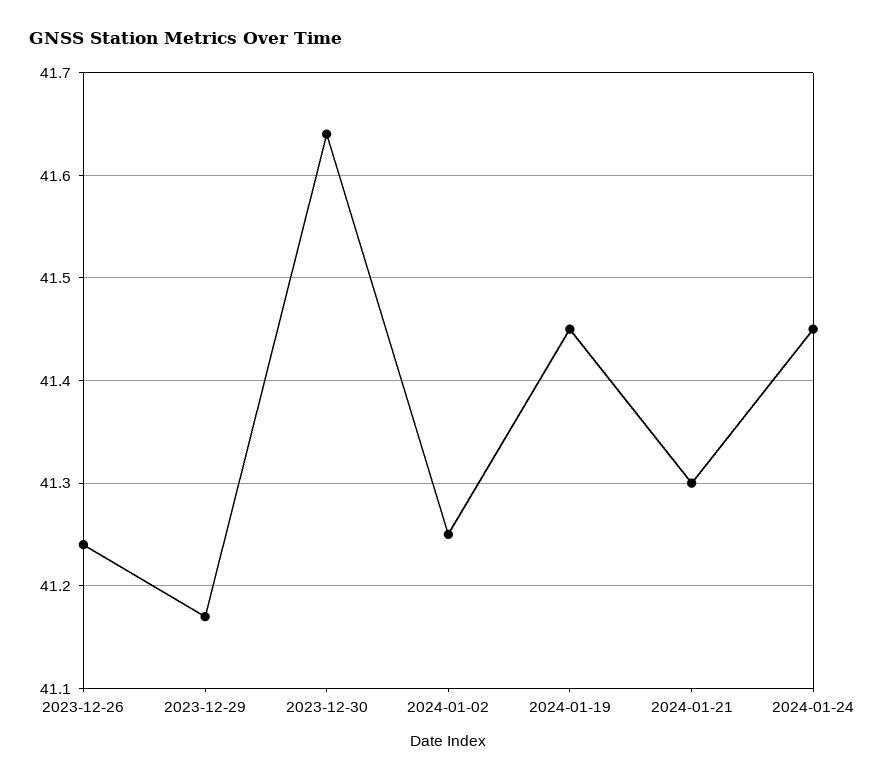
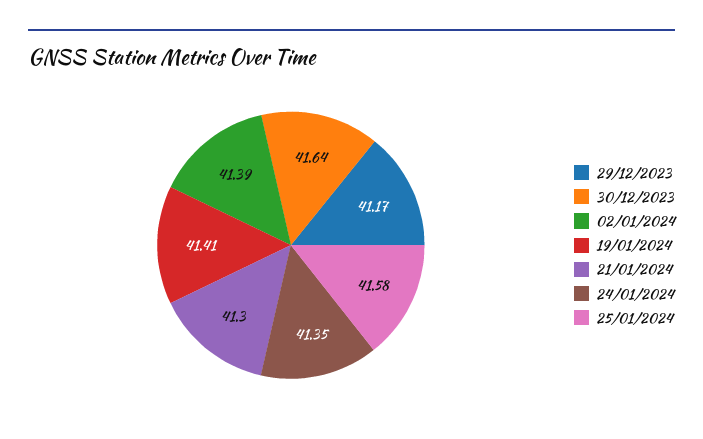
2023-12-26: 41.24 -> none
2024-01-02: 41.25 -> 41.39
2024-01-19: 41.45 -> 41.41
2024-01-24: 41.45 -> 41.35
25/01/2024: none -> 41.58

